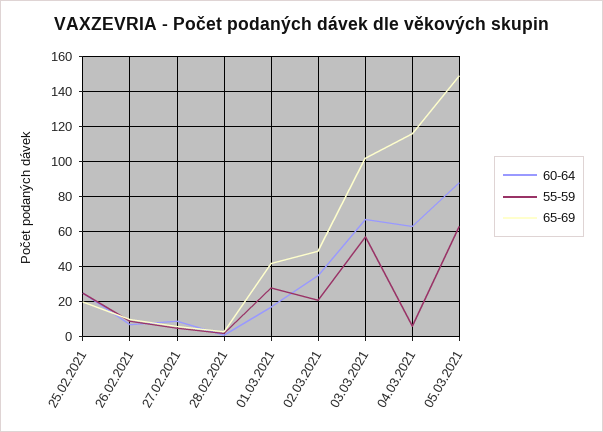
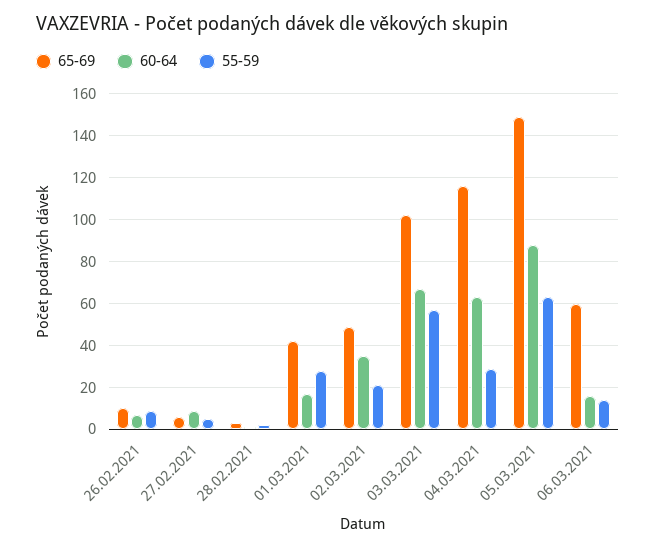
60-64, 25.02.2021: 25 -> none
55-59, 25.02.2021: 25 -> none
65-69, 25.02.2021: 20 -> none
55-59, 04.03.2021: 5 -> 30
65-69, 06.03.2021: none -> 60
60-64, 06.03.2021: none -> 15
55-59, 06.03.2021: none -> 15

